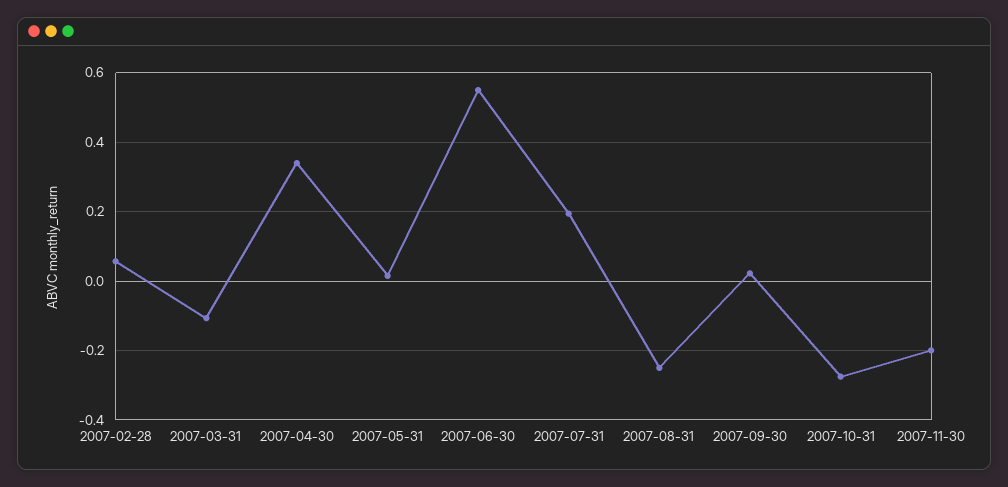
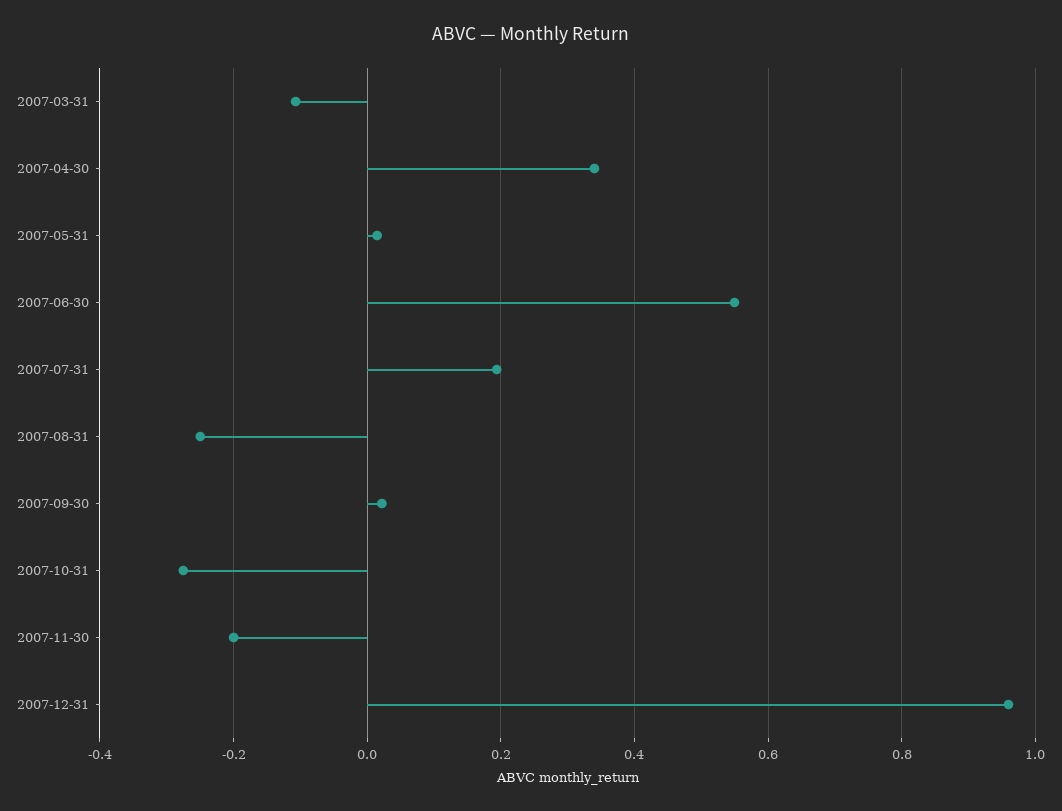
2007-02-28: 0.06 -> none
2007-12-31: none -> 0.96

